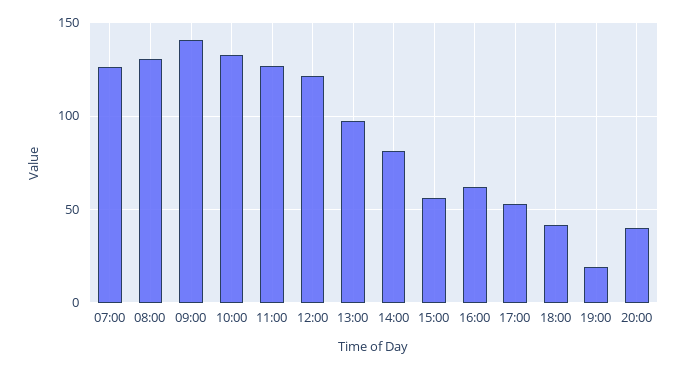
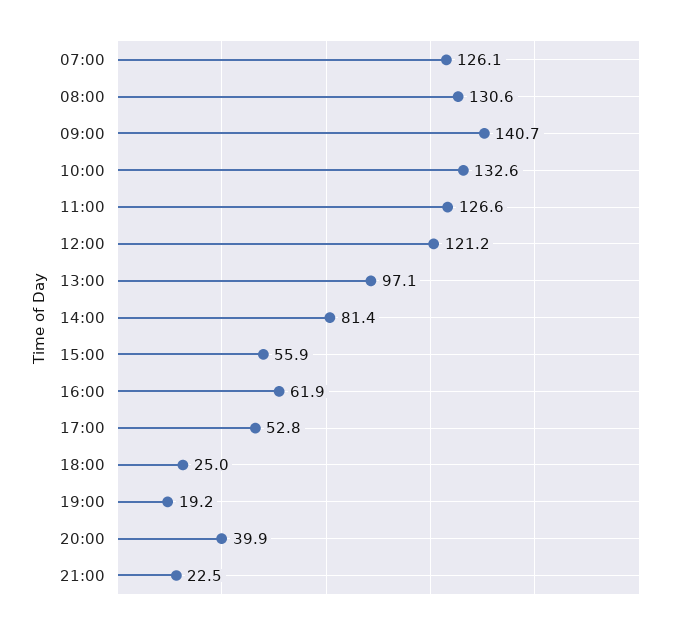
18:00: 40 -> 25
21:00: none -> 22.5

